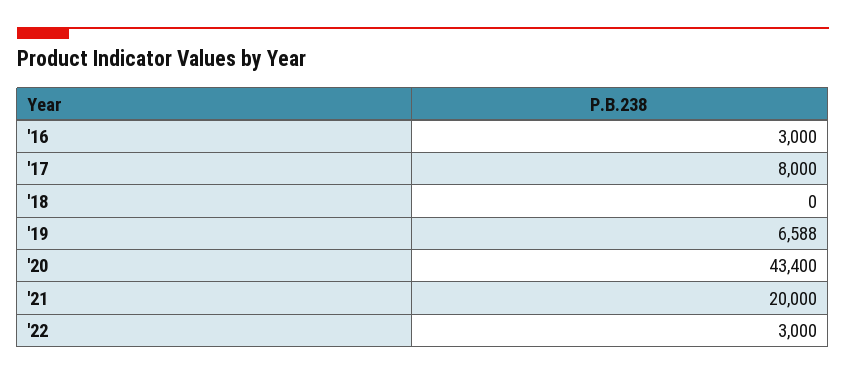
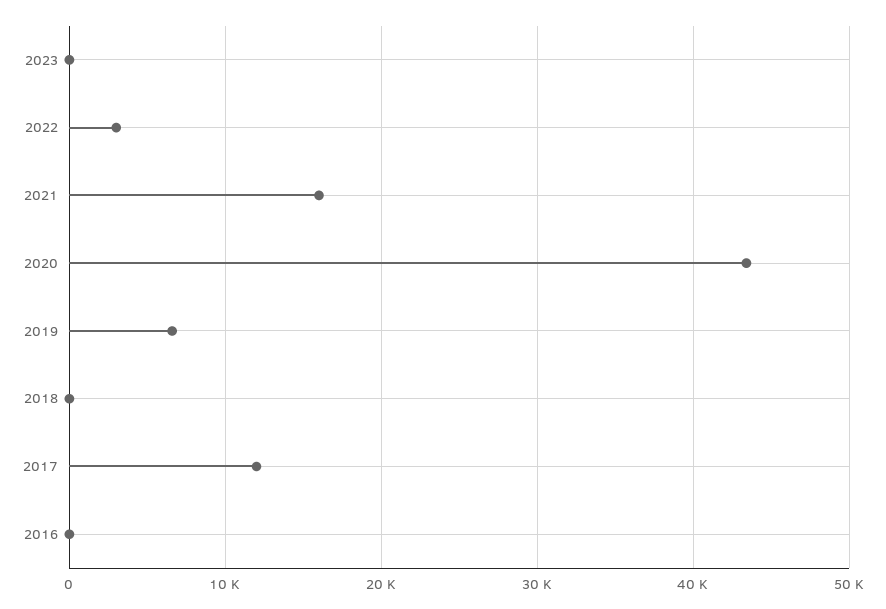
'16: 3000 -> 0
'17: 8000 -> 12000
'21: 20000 -> 16000
2023: none -> 0

